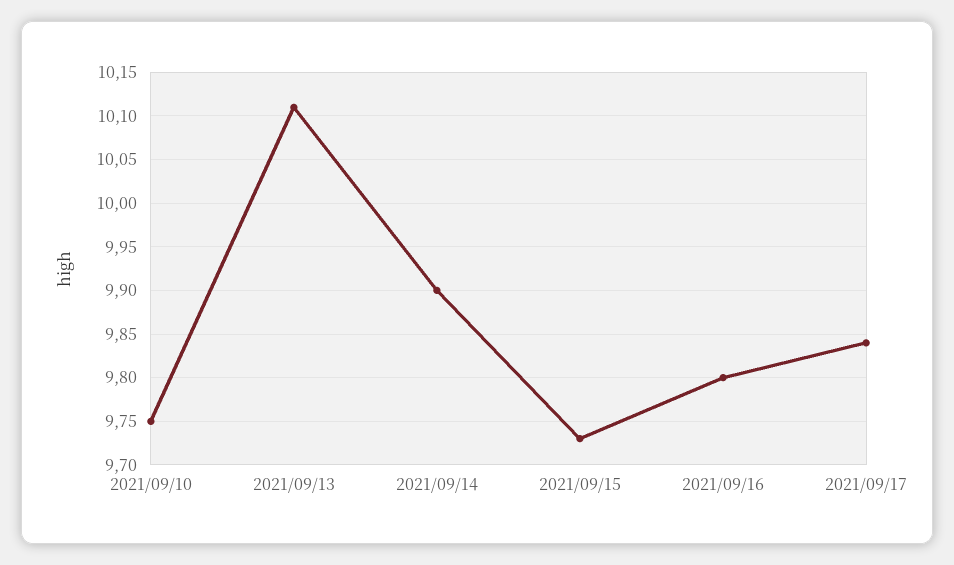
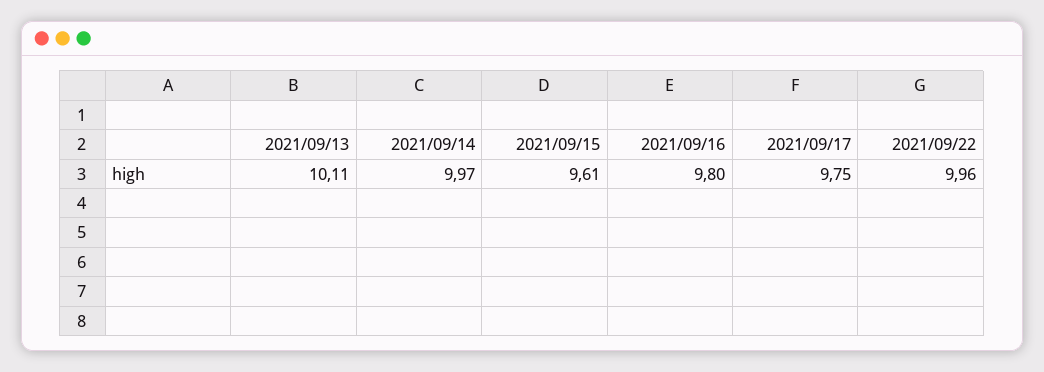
2021/09/10: 9.75 -> none
2021/09/14: 9.9 -> 9.97
2021/09/15: 9.73 -> 9.61
2021/09/17: 9.84 -> 9.75
2021/09/22: none -> 9.96

